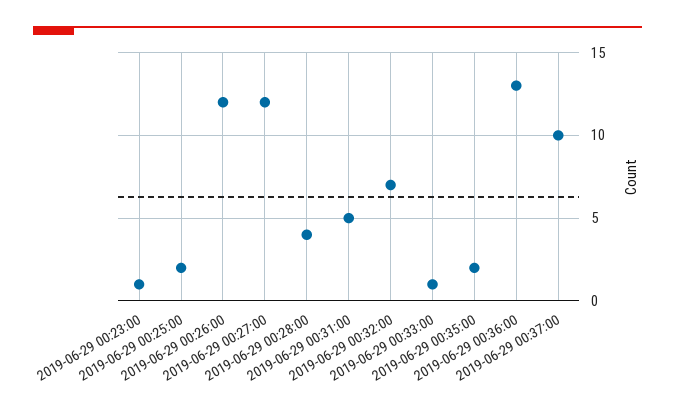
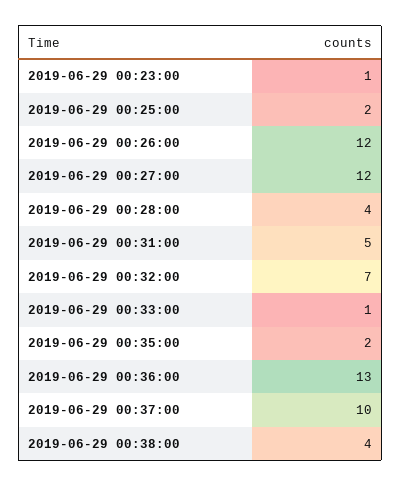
2019-06-29 00:38:00: none -> 4

